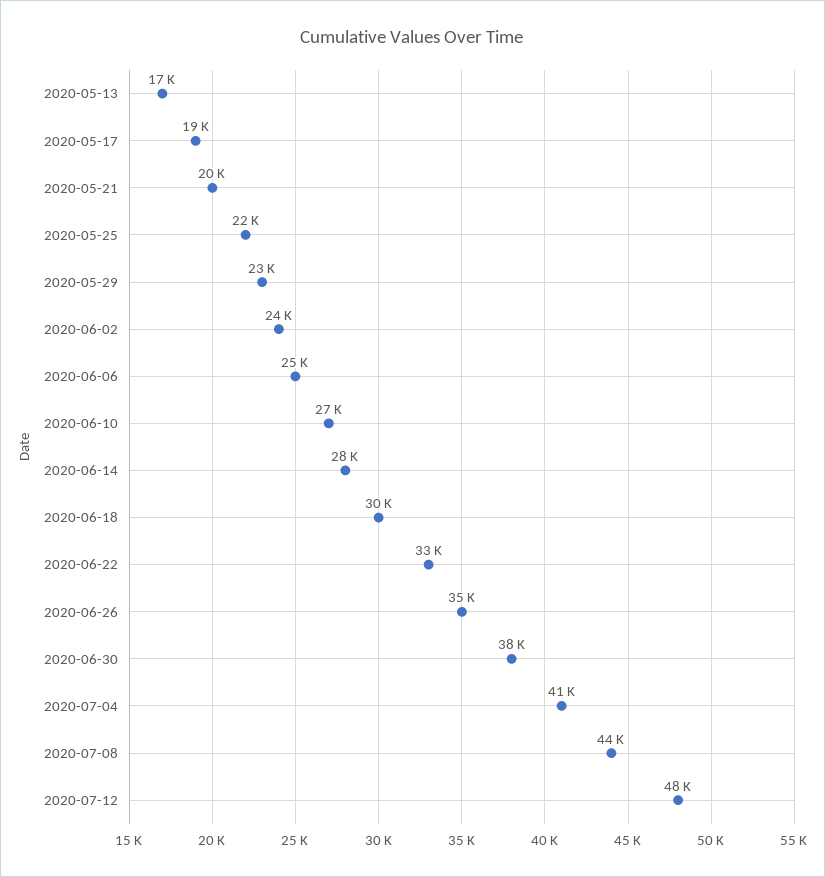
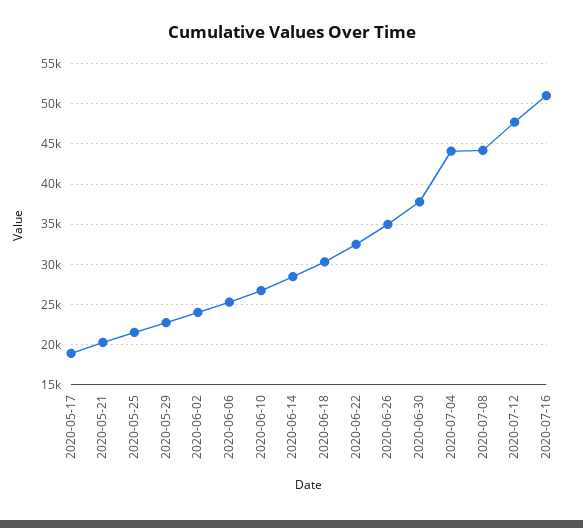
2020-05-13: 17000 -> none
2020-07-04: 41000 -> 44000
2020-07-16: none -> 51000

